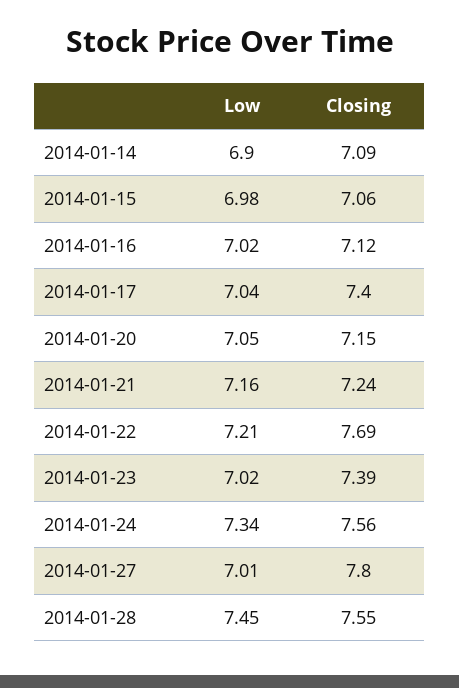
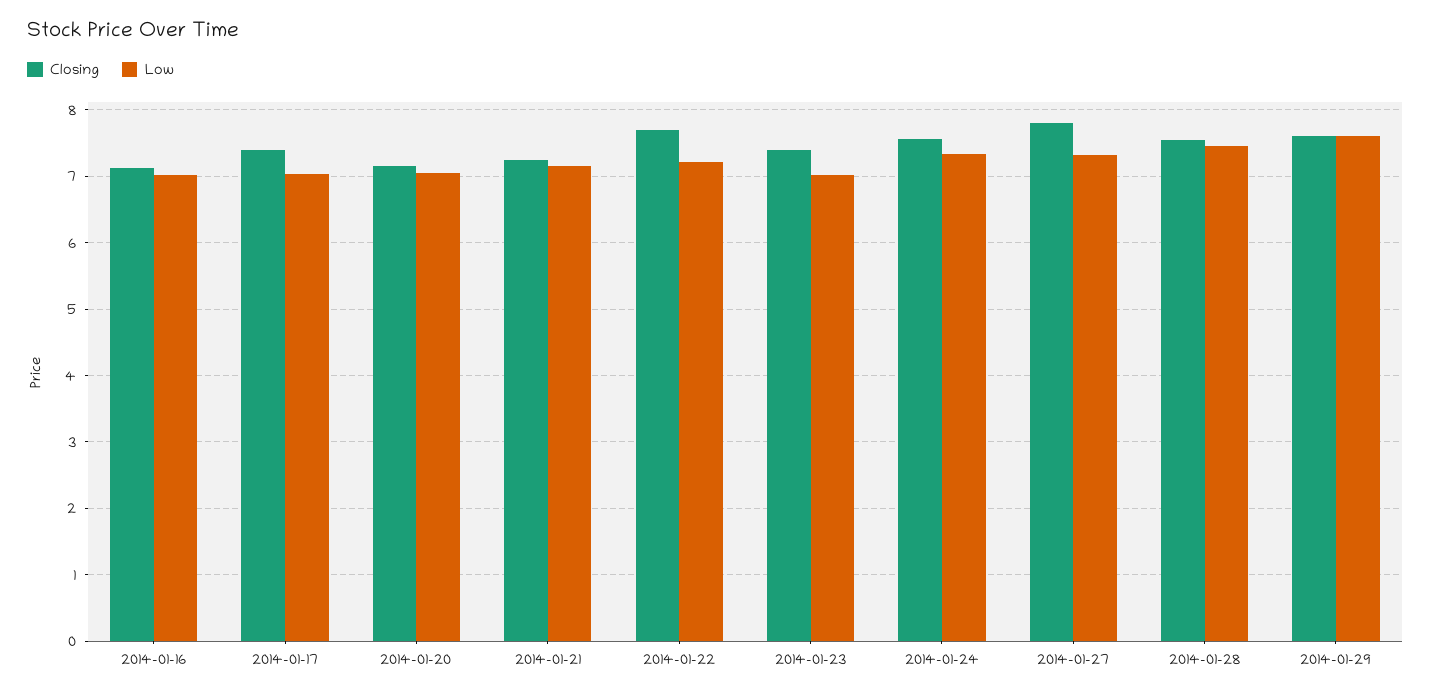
Low, 2014-01-14: 6.9 -> none
Closing, 2014-01-14: 7.09 -> none
Low, 2014-01-15: 6.98 -> none
Closing, 2014-01-15: 7.06 -> none
Low, 2014-01-27: 7.01 -> 7.3
Closing, 2014-01-29: none -> 7.6
Low, 2014-01-29: none -> 7.6

